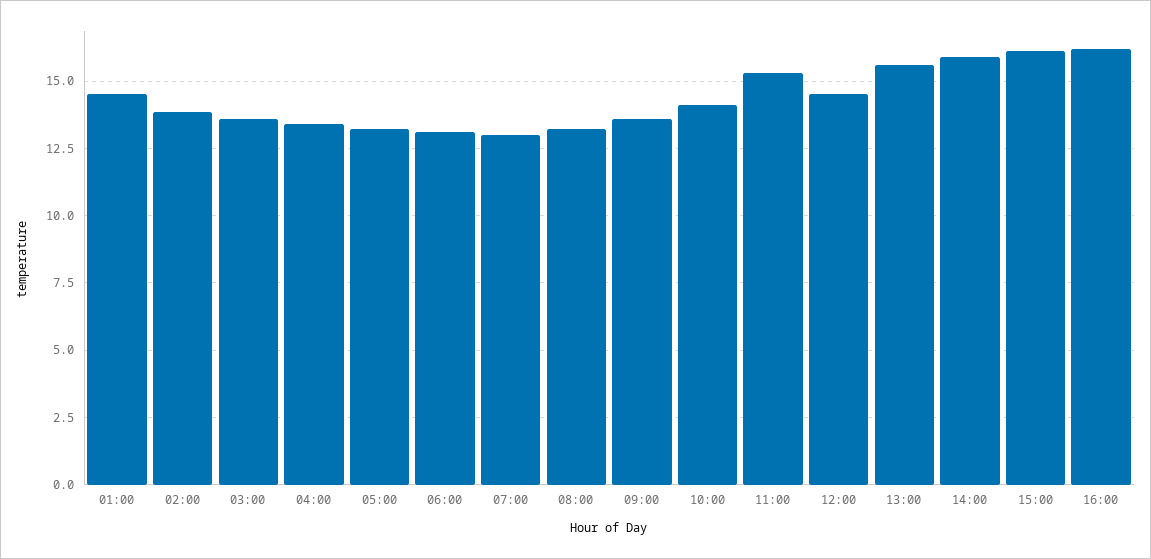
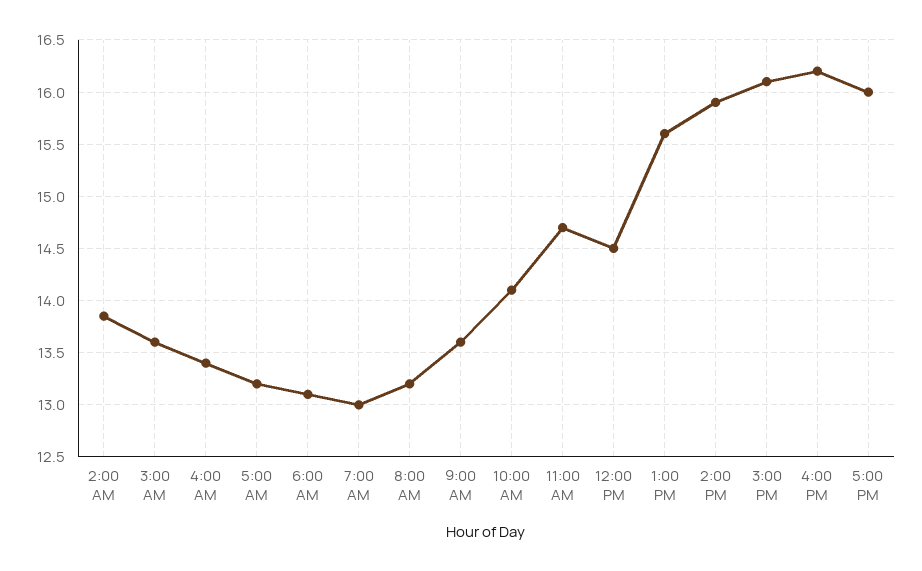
01:00: 14.5 -> none
11:00: 15.25 -> 14.7
5:00 PM: none -> 16

